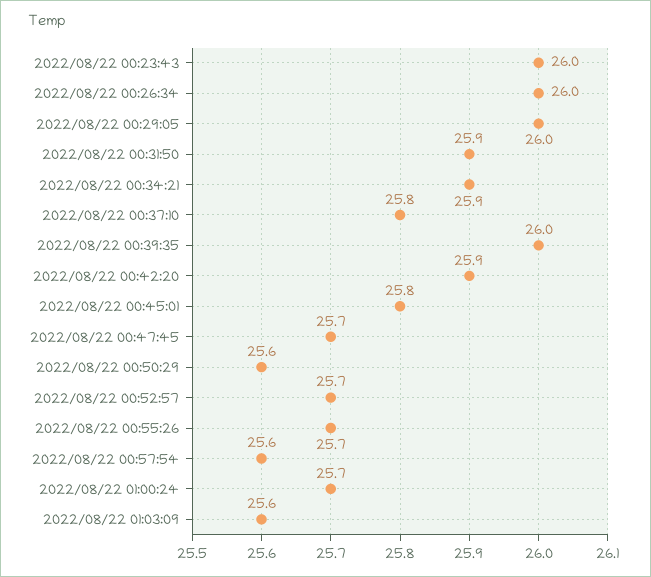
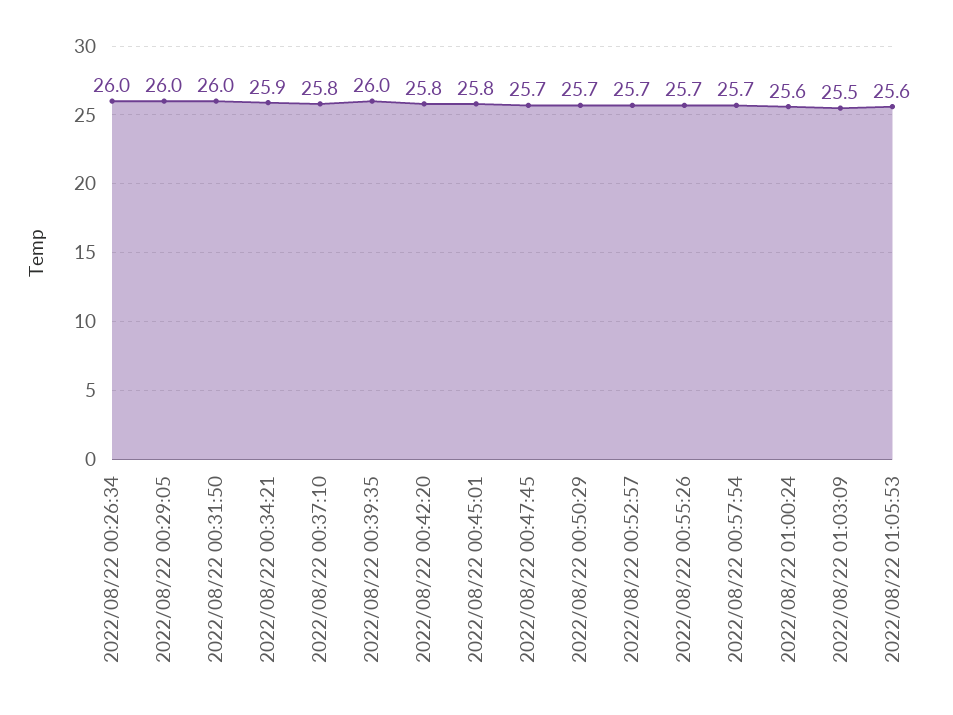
2022/08/22 00:23:43: 26 -> none
2022/08/22 00:31:50: 25.9 -> 26
2022/08/22 00:42:20: 25.9 -> 25.8
2022/08/22 00:50:29: 25.6 -> 25.7
2022/08/22 00:57:54: 25.6 -> 25.7
2022/08/22 01:00:24: 25.7 -> 25.6
2022/08/22 01:03:09: 25.6 -> 25.5
2022/08/22 01:05:53: none -> 25.6

